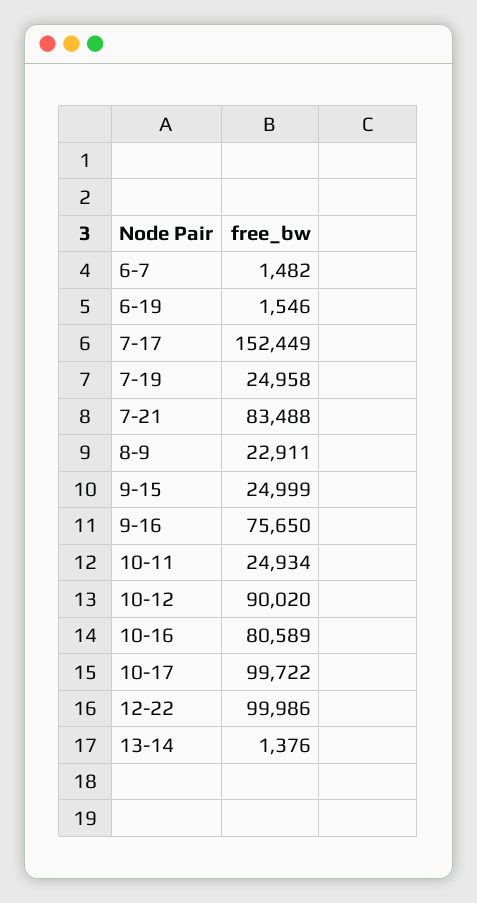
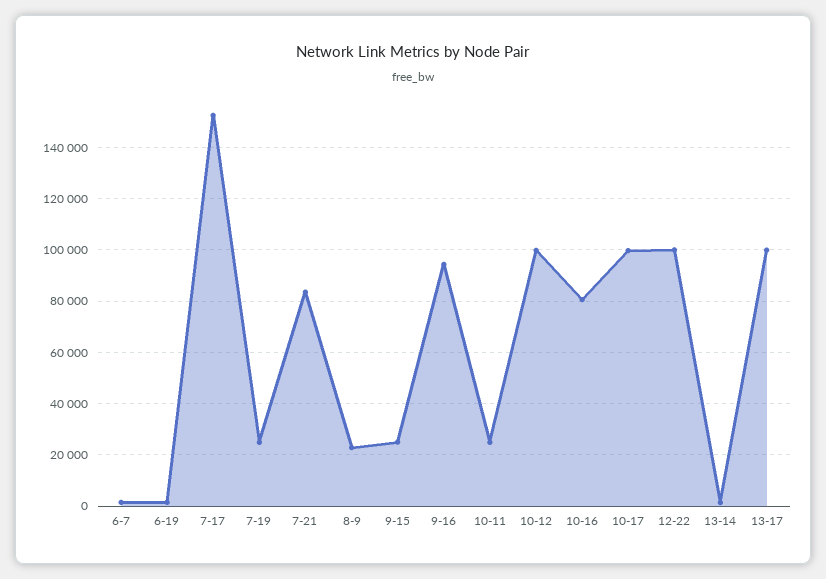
9-16: 75650 -> 95000
10-12: 90020 -> 100000
13-17: none -> 100000

